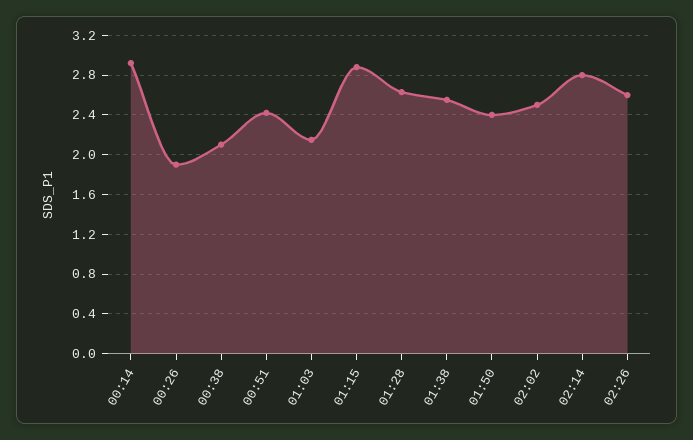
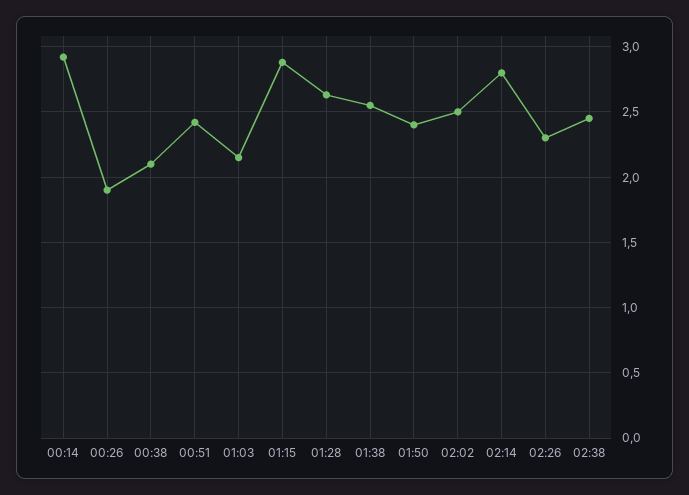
02:26: 2.6 -> 2.3
02:38: none -> 2.45

